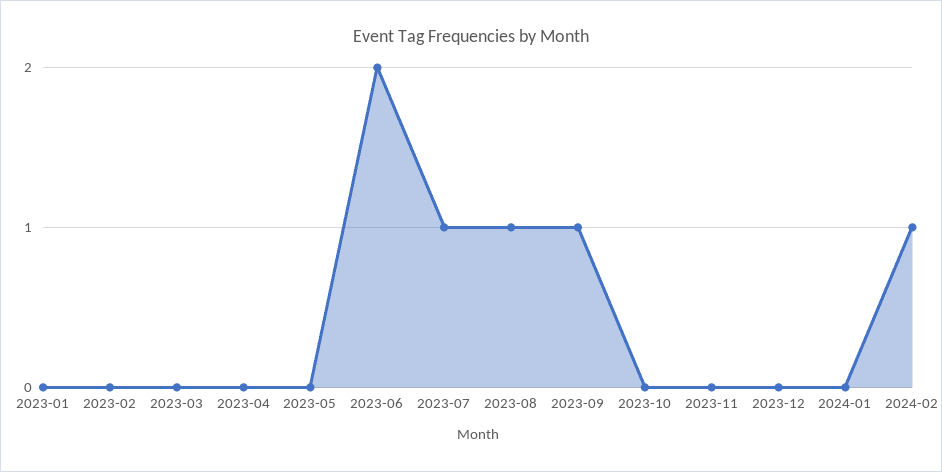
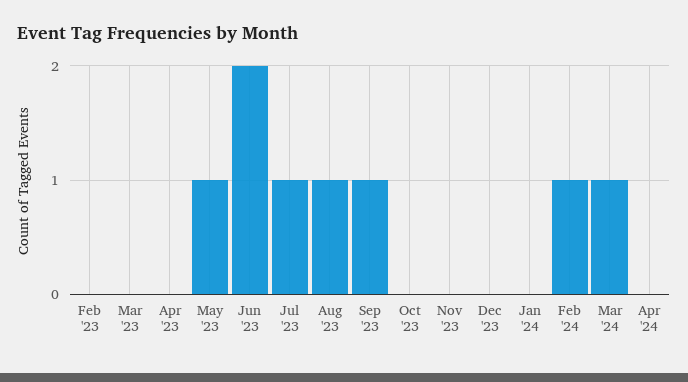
2023-01: 0 -> none
2023-05: 0 -> 1
Mar '24: none -> 1
Apr '24: none -> 0

